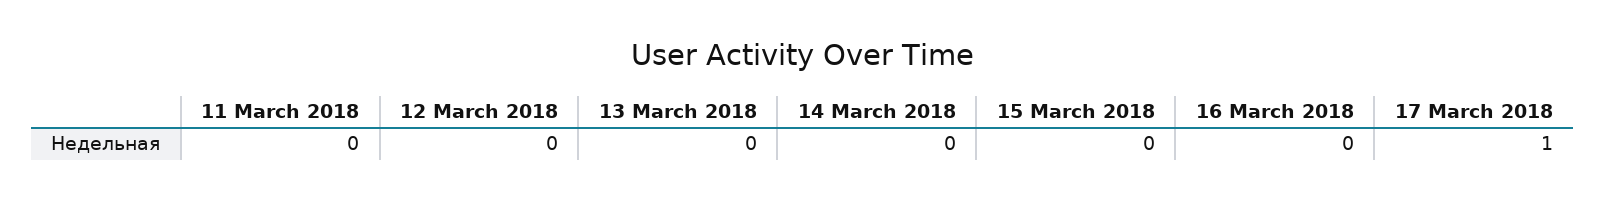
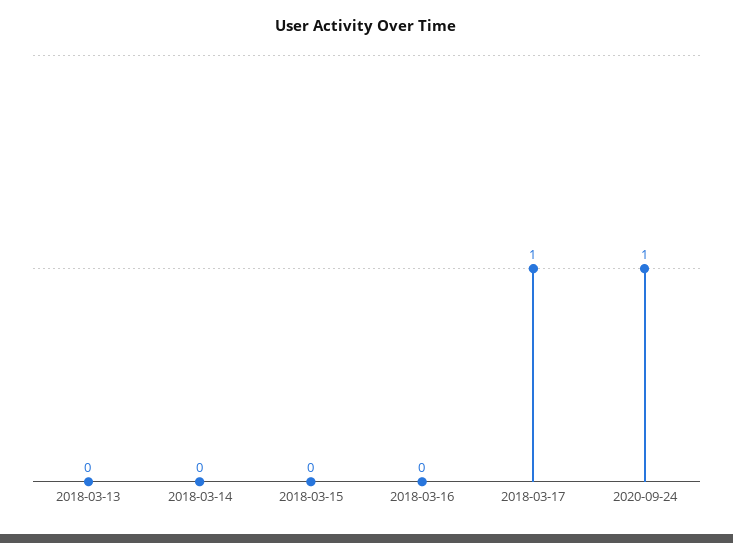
11 March 2018: 0 -> none
12 March 2018: 0 -> none
2020-09-24: none -> 1

